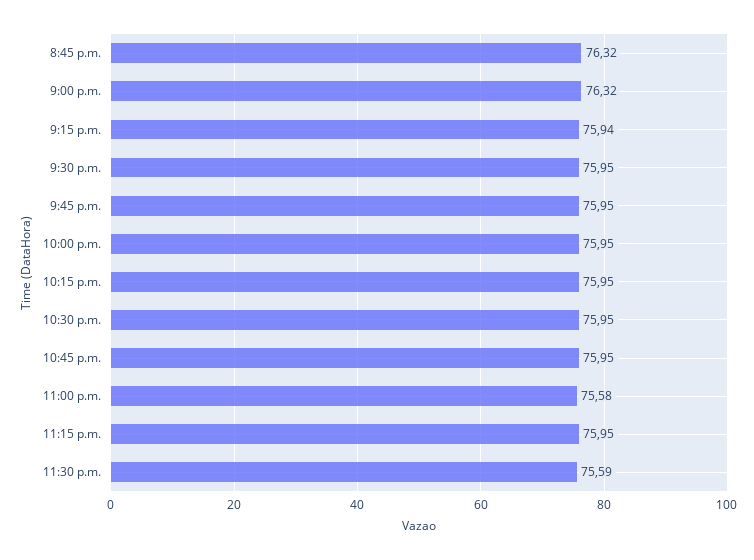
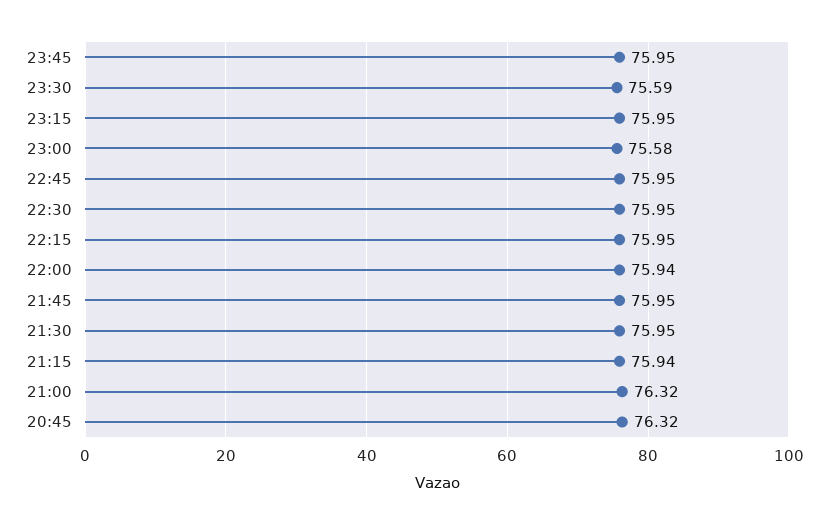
10:00 p.m.: 75.95 -> 75.94
23:45: none -> 75.95

